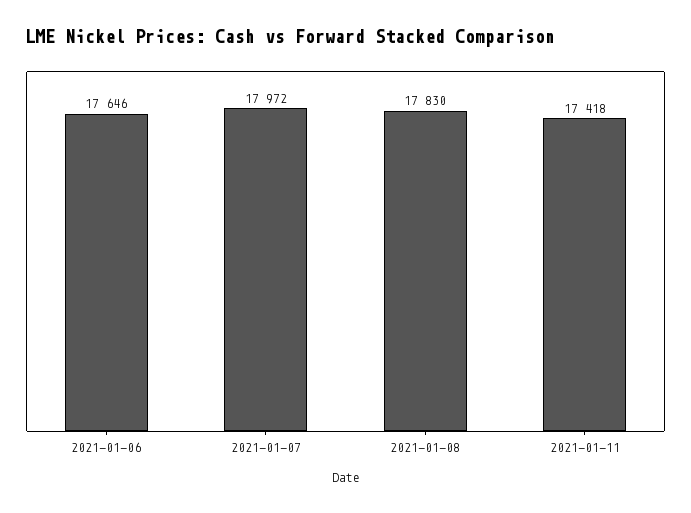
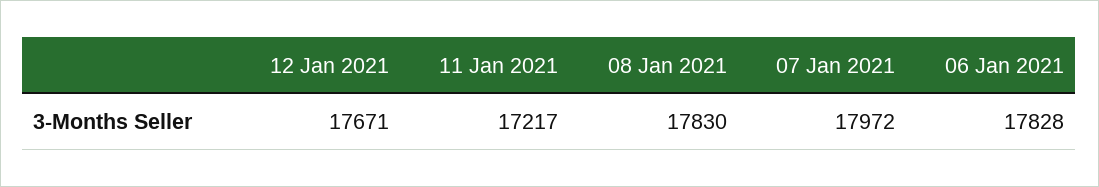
2021-01-06: 17646 -> 17828
2021-01-11: 17418 -> 17217
12 Jan 2021: none -> 17671

